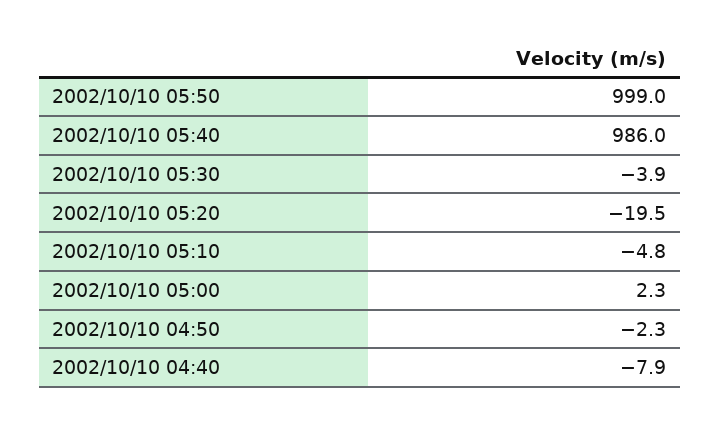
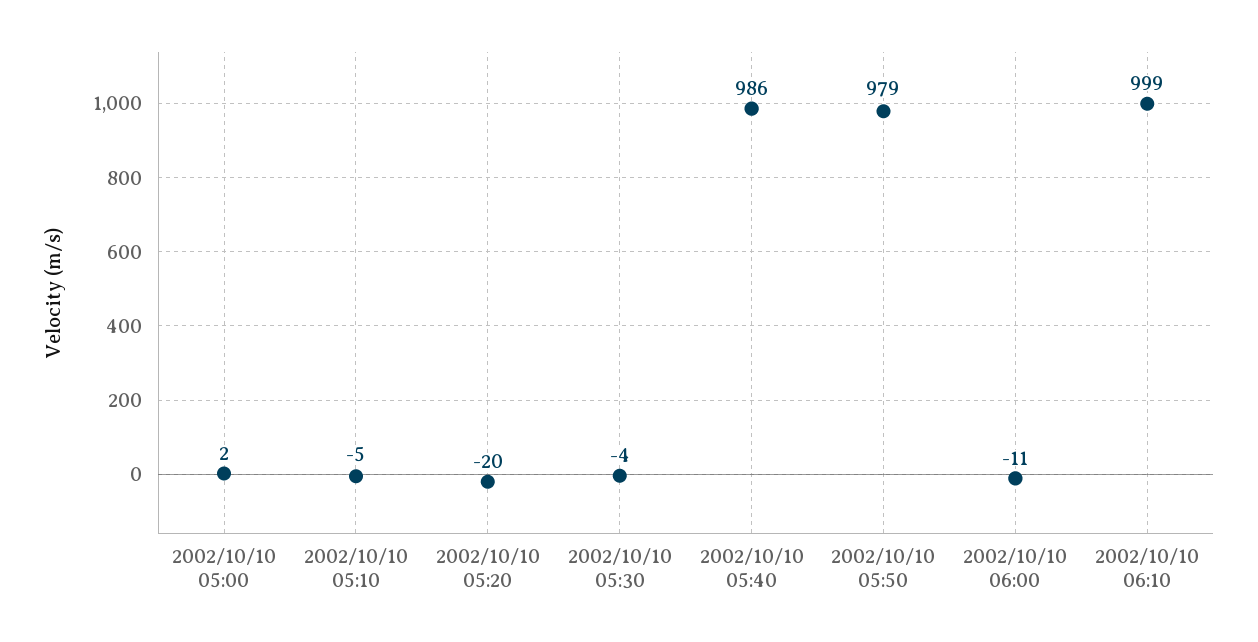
2002/10/10 05:50: 999 -> 979
2002/10/10 04:50: -2.3 -> none
2002/10/10 04:40: -7.9 -> none
2002/10/10 06:00: none -> -11
2002/10/10 06:10: none -> 999

